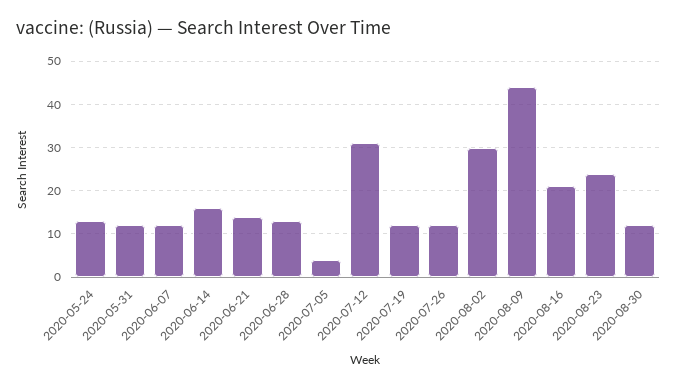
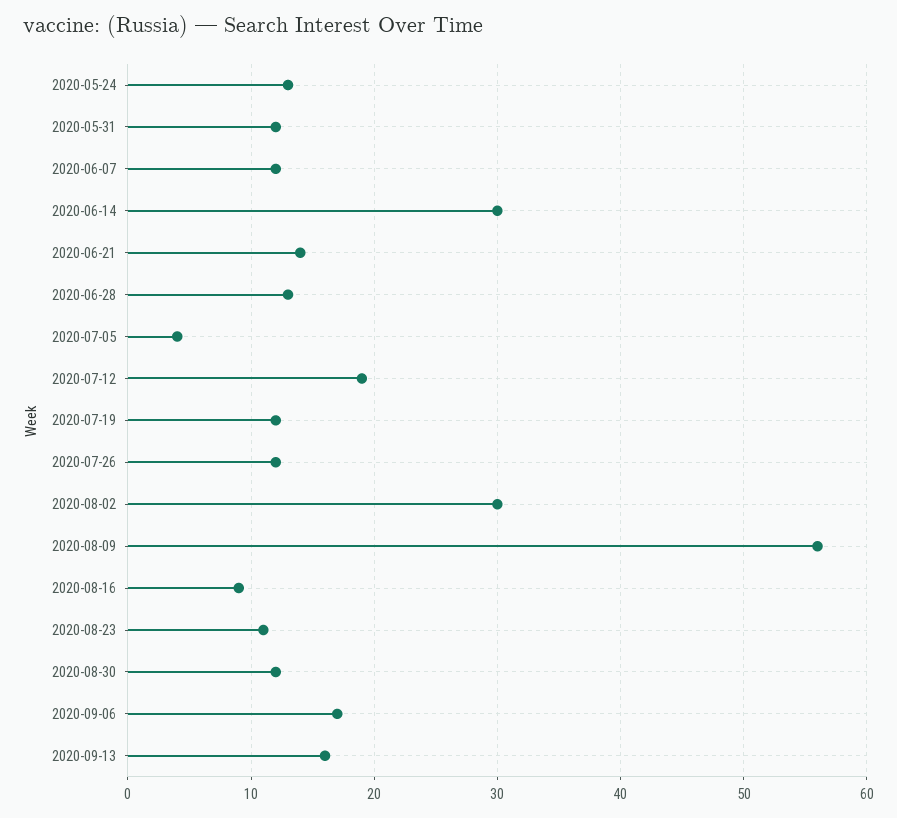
2020-06-14: 15 -> 30
2020-07-12: 30 -> 19
2020-08-09: 45 -> 56
2020-08-16: 20 -> 9
2020-08-23: 25 -> 11
2020-09-06: none -> 17
2020-09-13: none -> 16

